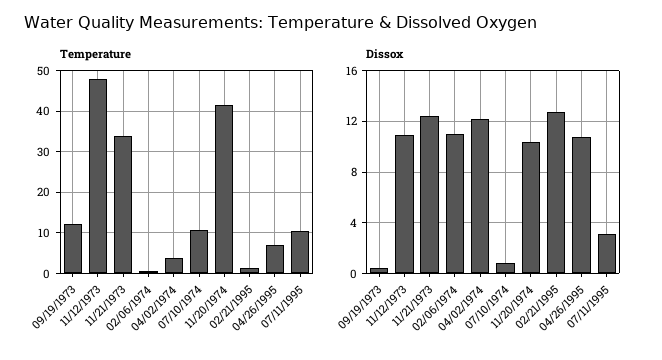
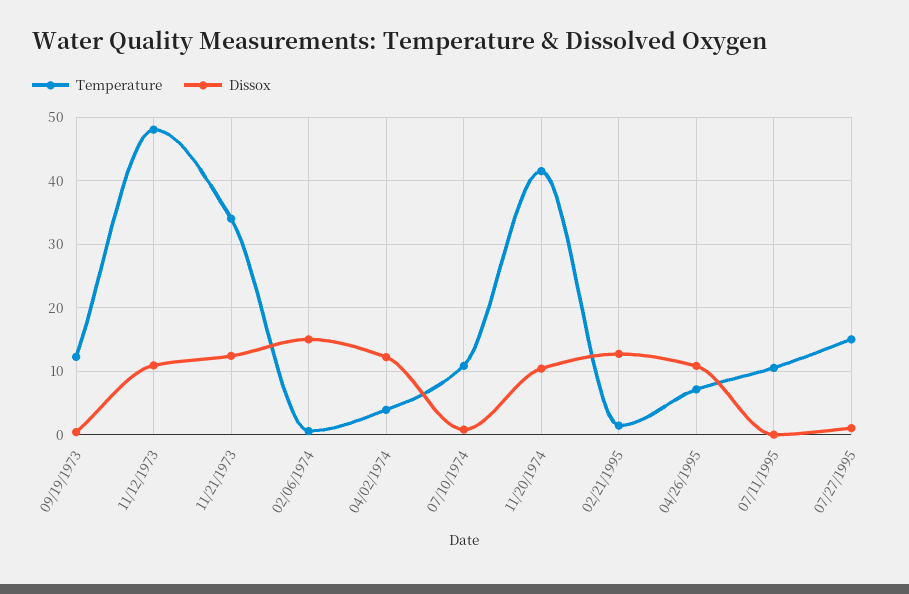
Dissox, 02/06/1974: 11 -> 15
Dissox, 07/11/1995: 3 -> 0
Temperature, 07/27/1995: none -> 15
Dissox, 07/27/1995: none -> 1

